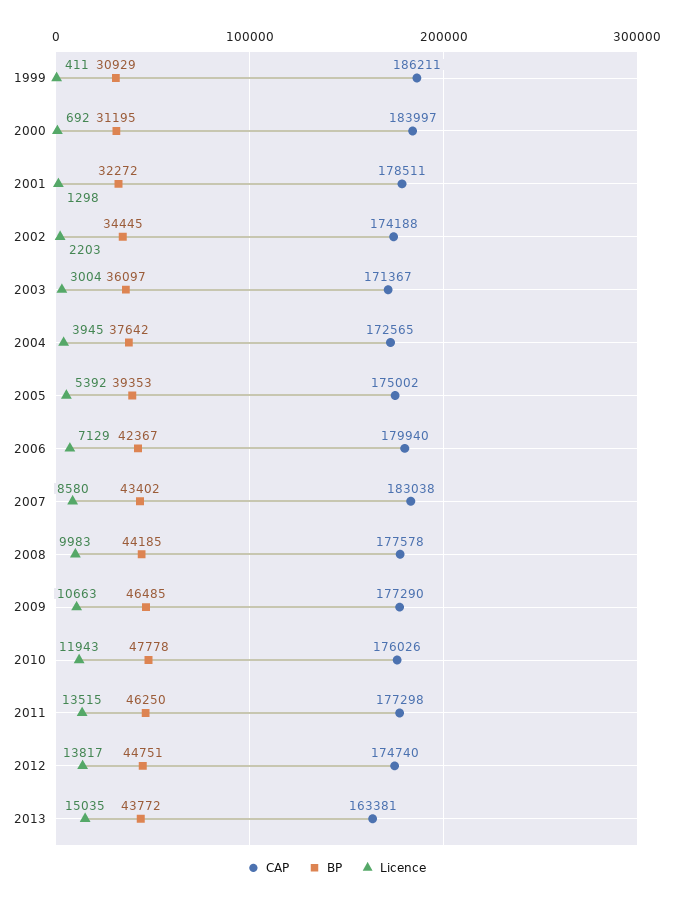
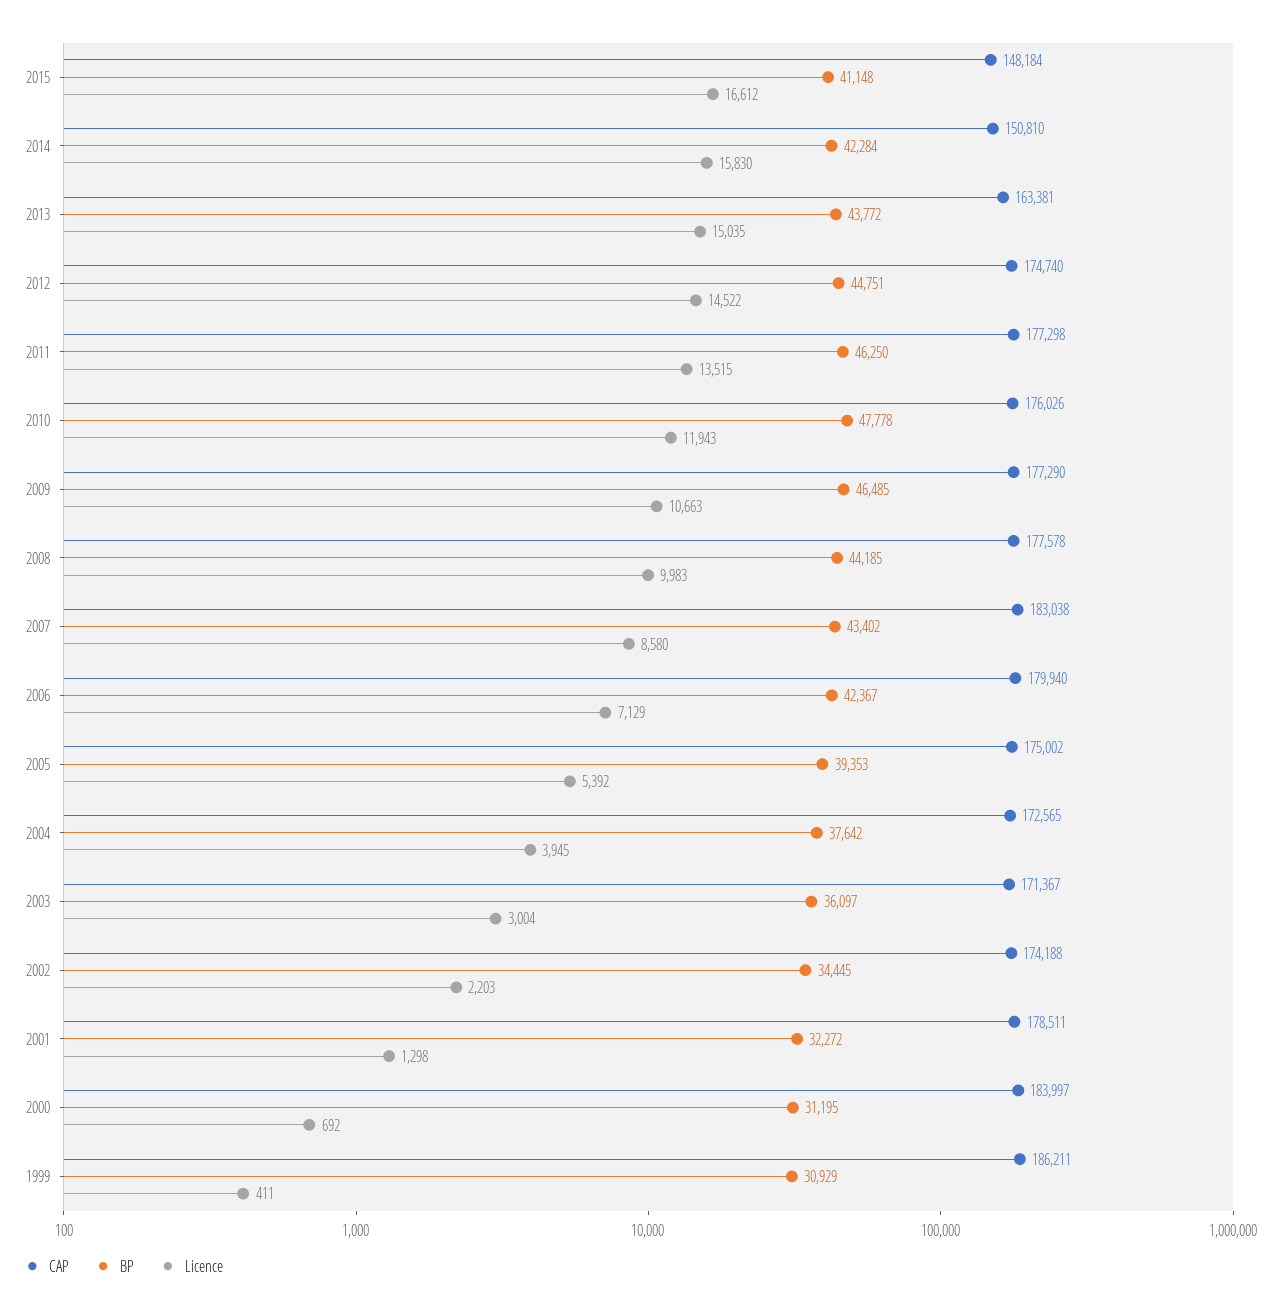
Licence, 2012: 13817 -> 14522
CAP, 2015: none -> 148184
BP, 2015: none -> 41148
Licence, 2015: none -> 16612
CAP, 2014: none -> 150810
BP, 2014: none -> 42284
Licence, 2014: none -> 15830

